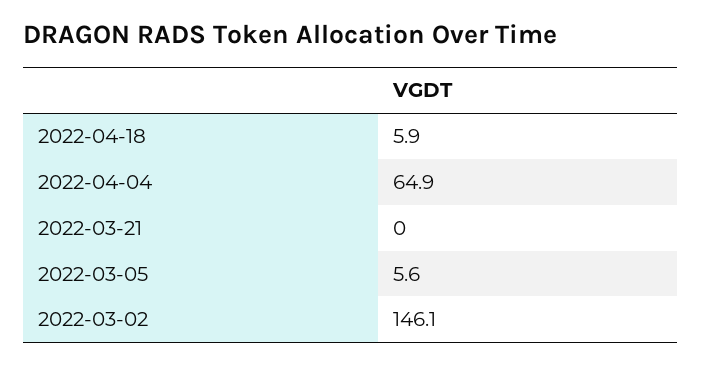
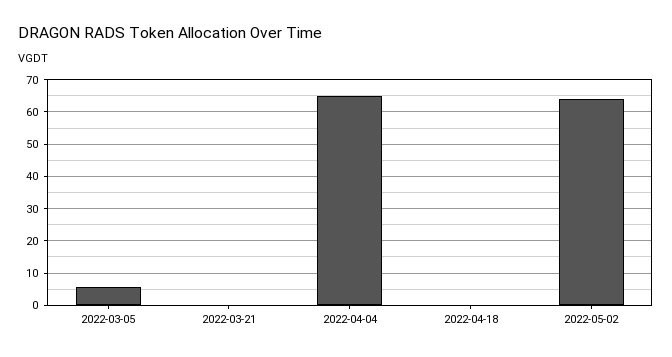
2022-04-18: 5.9 -> 0
2022-03-02: 146.1 -> none
2022-05-02: none -> 64

